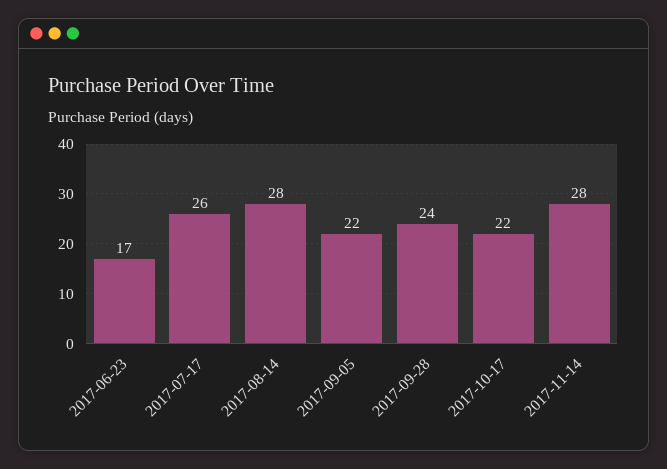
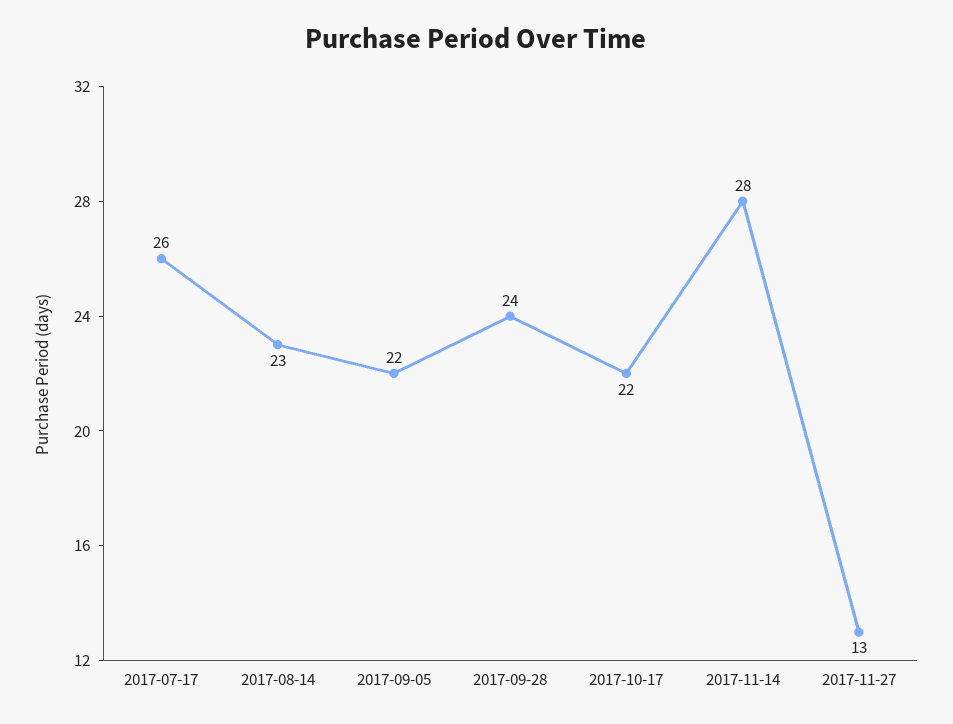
2017-06-23: 17 -> none
2017-08-14: 28 -> 23
2017-11-27: none -> 13

